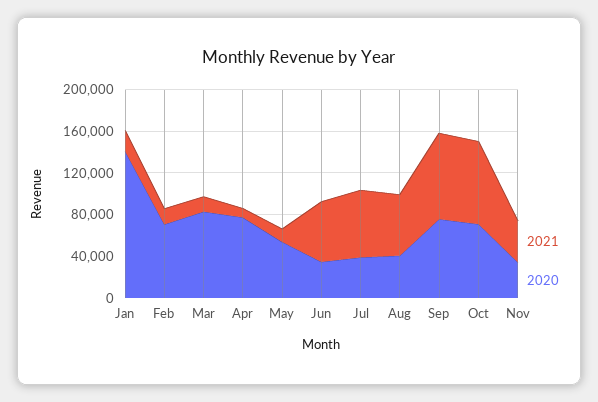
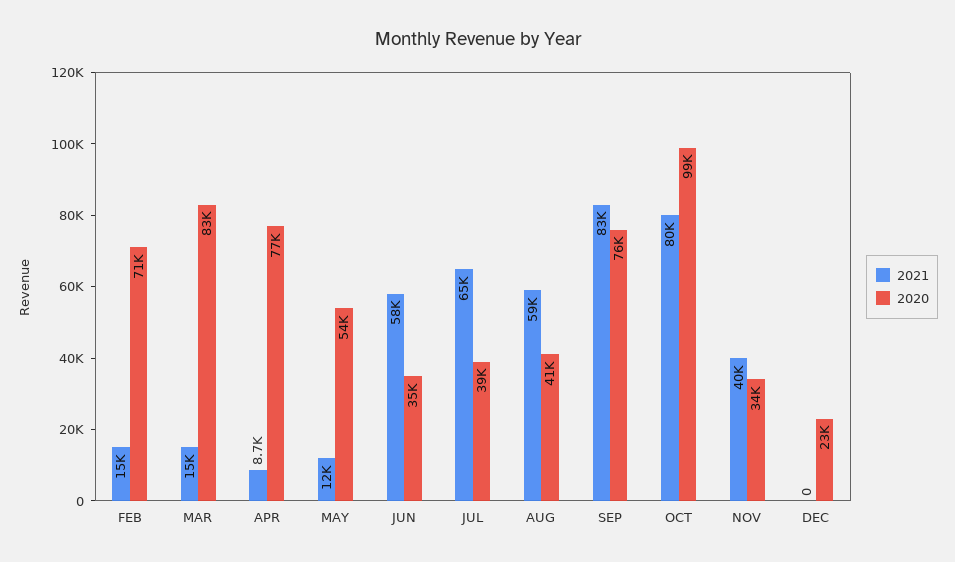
2021, Jan: 20000 -> none
2020, Jan: 140000 -> none
2020, Oct: 70000 -> 99000
2021, DEC: none -> 0
2020, DEC: none -> 23000

